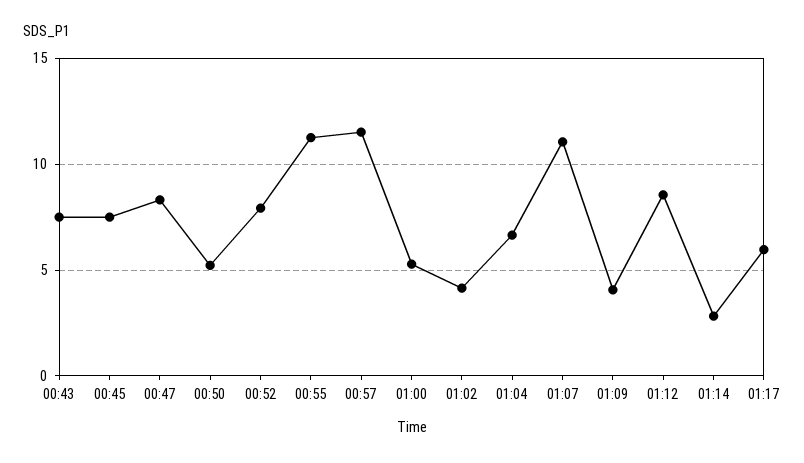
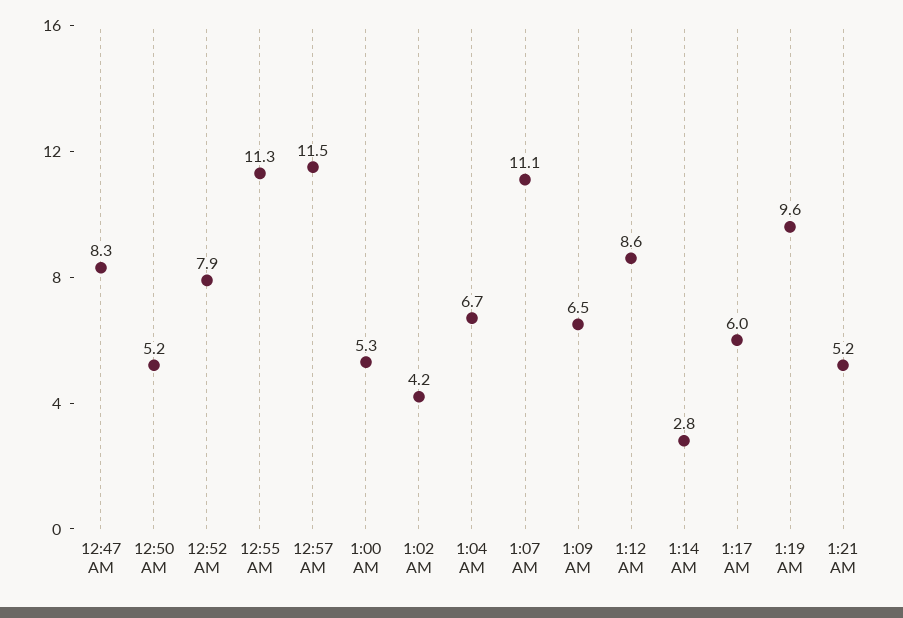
00:43: 7.5 -> none
00:45: 7.5 -> none
01:09: 4 -> 6.5
1:19 AM: none -> 9.6
1:21 AM: none -> 5.2

